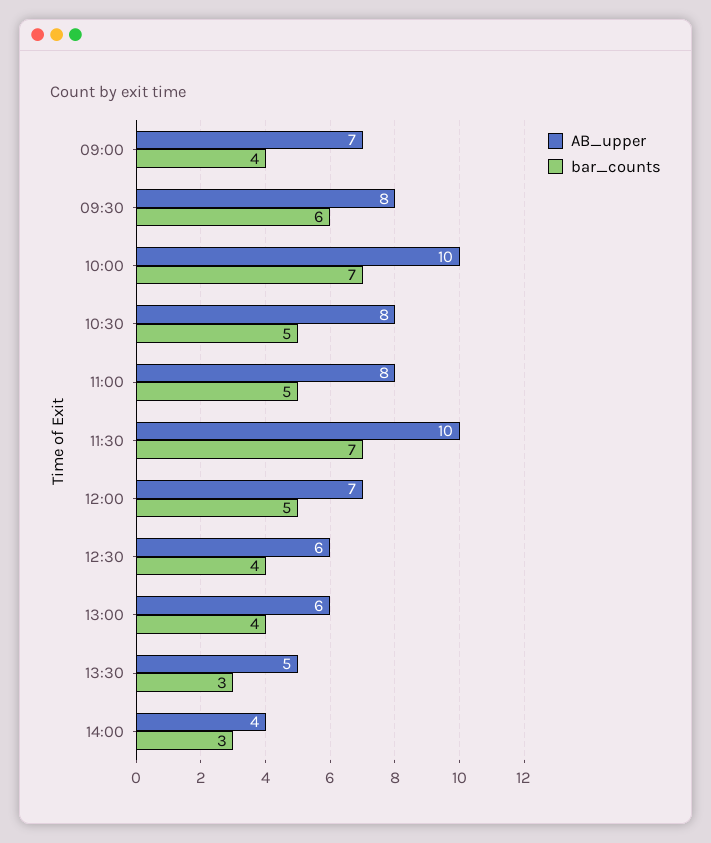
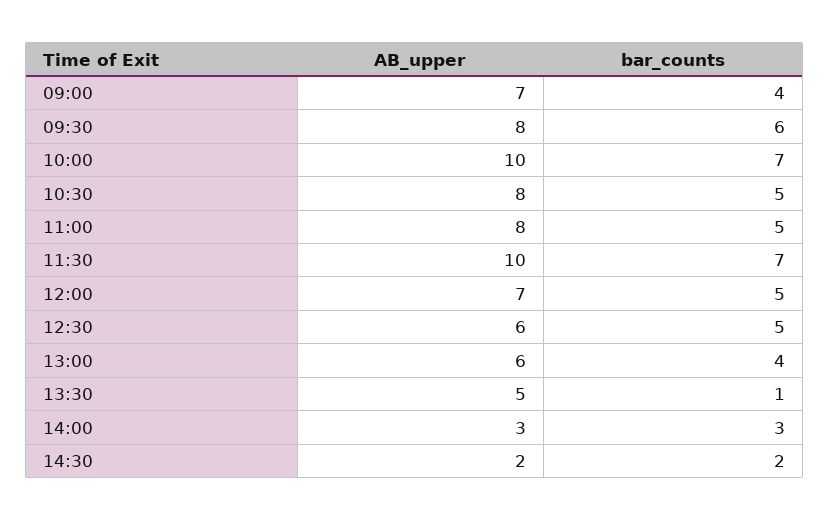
bar_counts, 12:30: 4 -> 5
bar_counts, 13:30: 3 -> 1
AB_upper, 14:00: 4 -> 3
AB_upper, 14:30: none -> 2
bar_counts, 14:30: none -> 2

